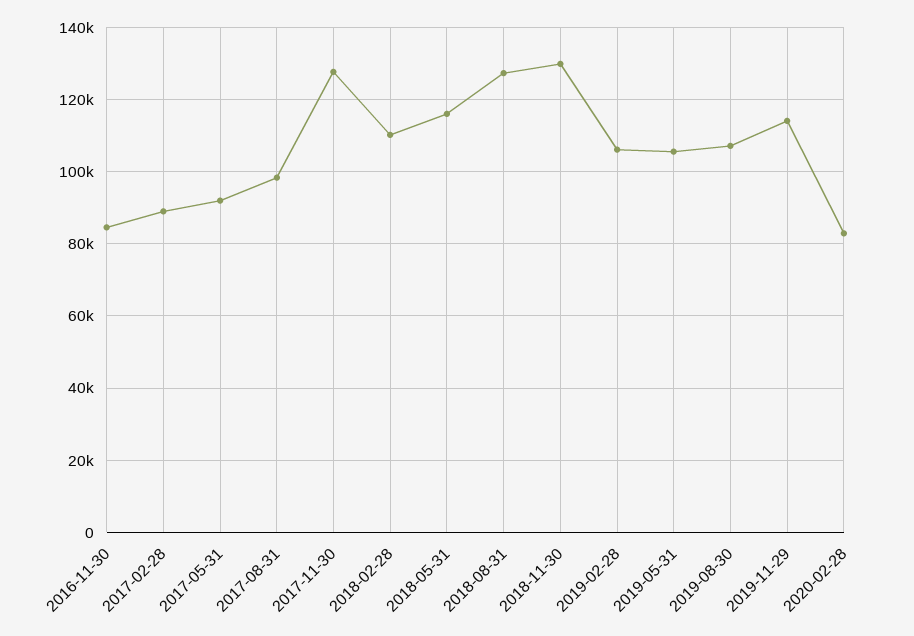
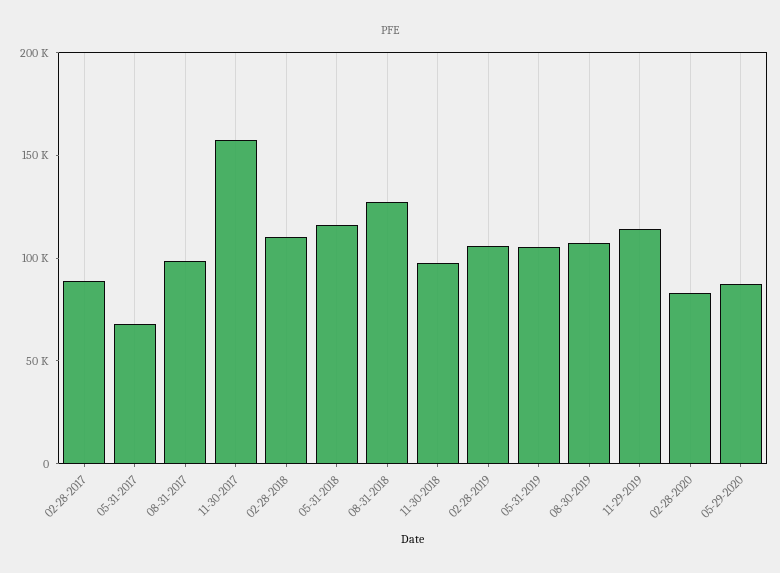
2016-11-30: 84000 -> none
2017-05-31: 92000 -> 70000
2017-11-30: 128000 -> 160000
2018-11-30: 130000 -> 100000
05-29-2020: none -> 90000

